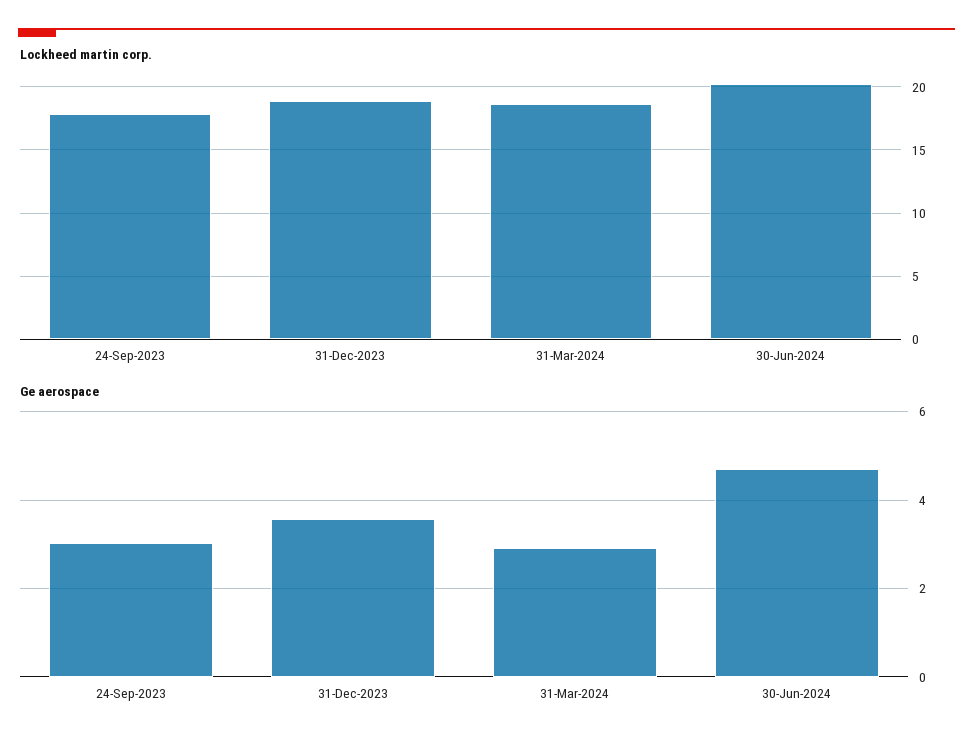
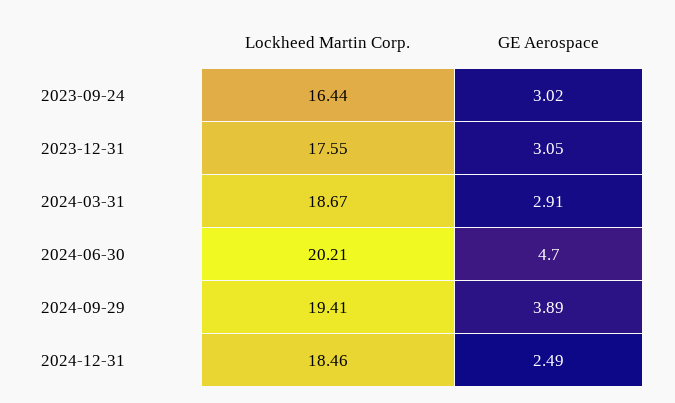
Lockheed martin corp., 24-Sep-2023: 18 -> 16.44
Lockheed martin corp., 31-Dec-2023: 19 -> 17.55
Ge aerospace, 31-Dec-2023: 3.6 -> 3.05
Lockheed martin corp., 2024-09-29: none -> 19.41
Ge aerospace, 2024-09-29: none -> 3.89
Lockheed martin corp., 2024-12-31: none -> 18.46
Ge aerospace, 2024-12-31: none -> 2.49

